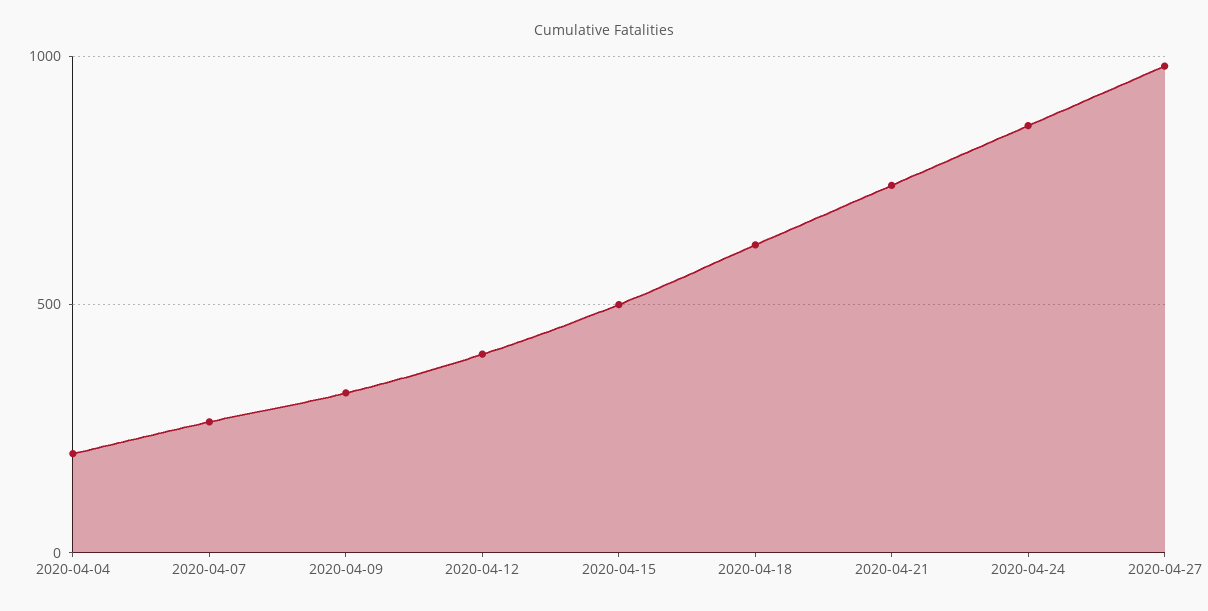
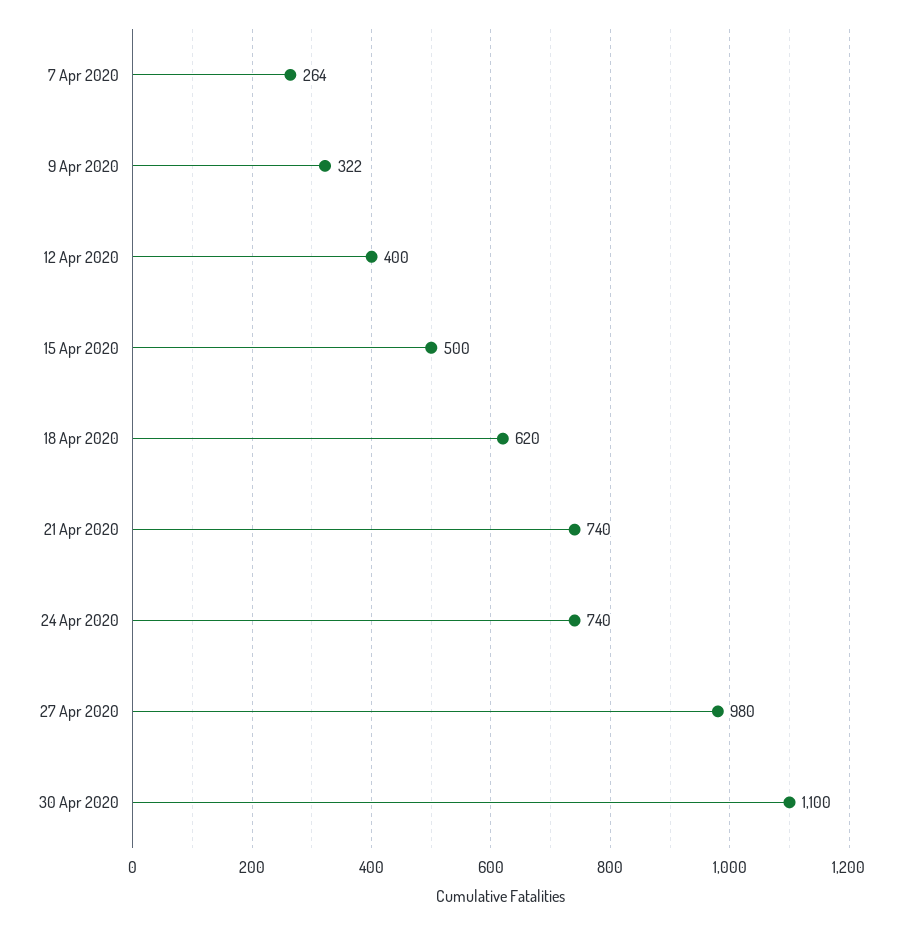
2020-04-04: 200 -> none
2020-04-24: 850 -> 740
30 Apr 2020: none -> 1100

